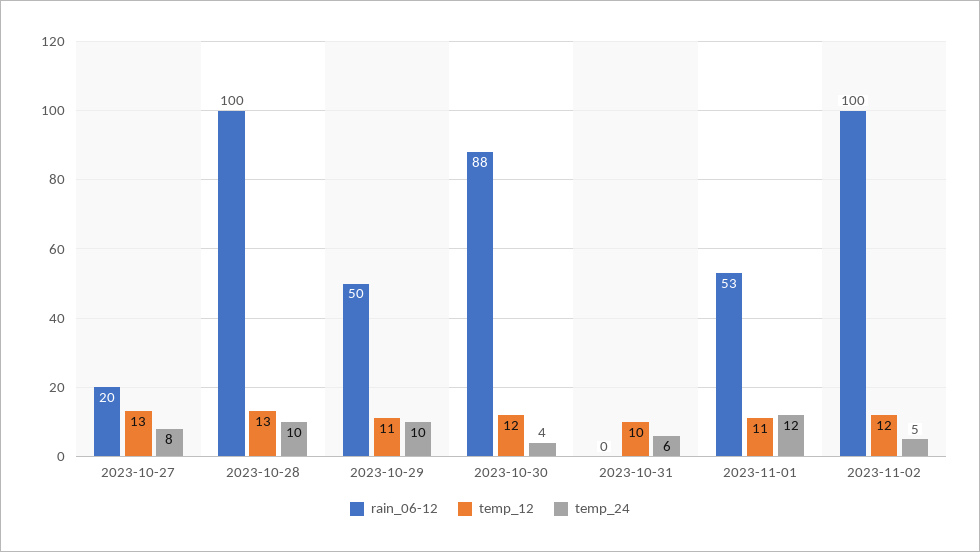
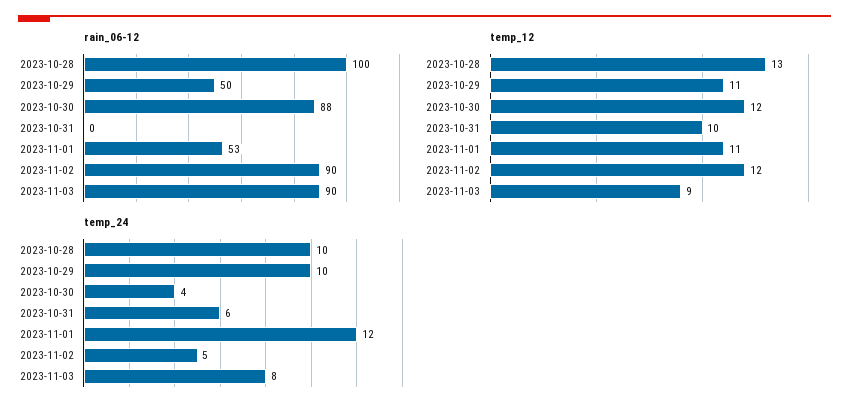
rain_06-12, 2023-10-27: 20 -> none
temp_12, 2023-10-27: 13 -> none
temp_24, 2023-10-27: 8 -> none
rain_06-12, 2023-11-02: 100 -> 90
rain_06-12, 2023-11-03: none -> 90
temp_12, 2023-11-03: none -> 9
temp_24, 2023-11-03: none -> 8

